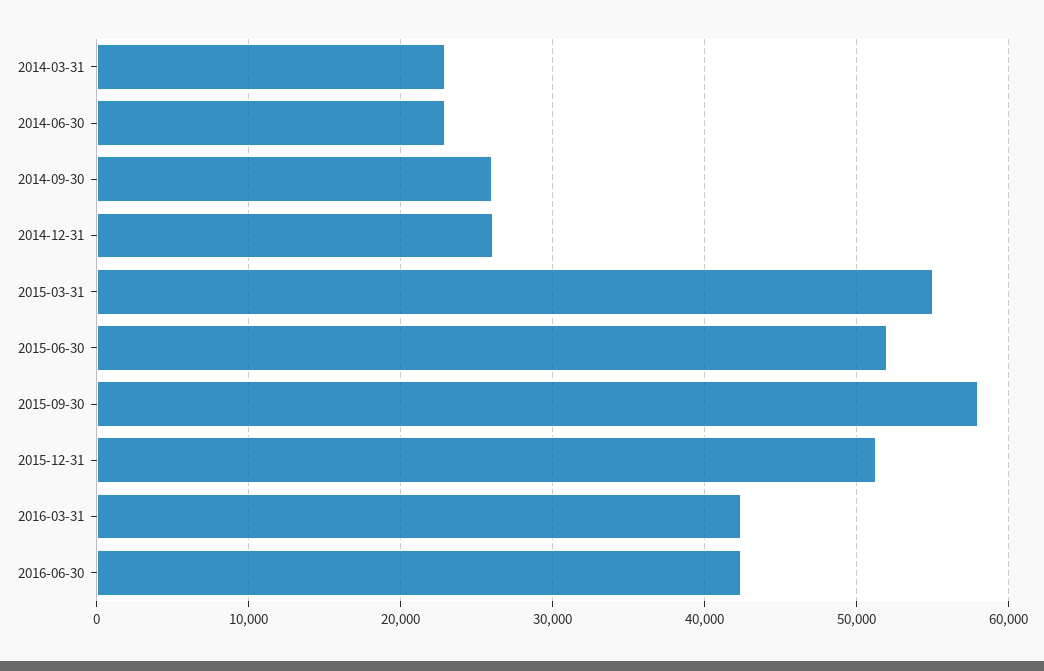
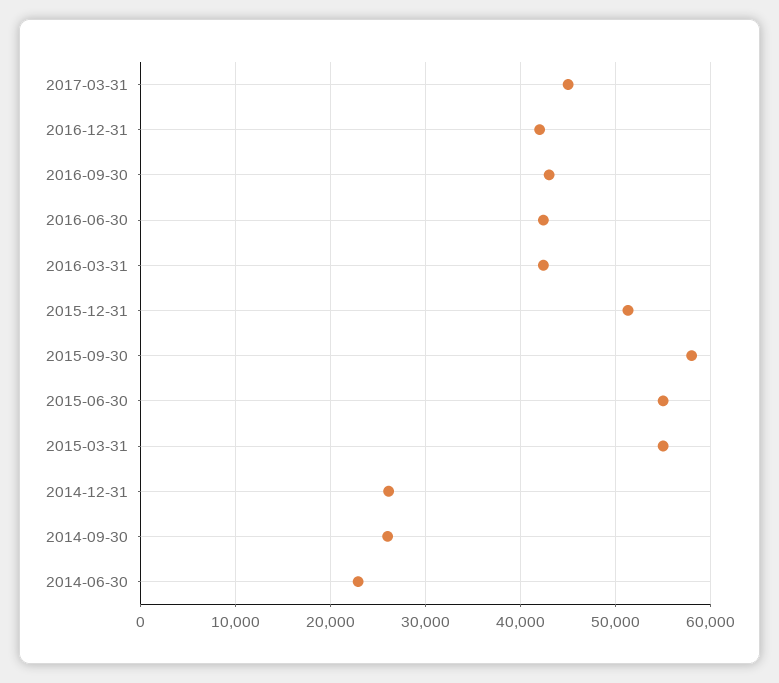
2014-03-31: 23000 -> none
2015-06-30: 52000 -> 55000
2017-03-31: none -> 45000
2016-12-31: none -> 42000
2016-09-30: none -> 43000

